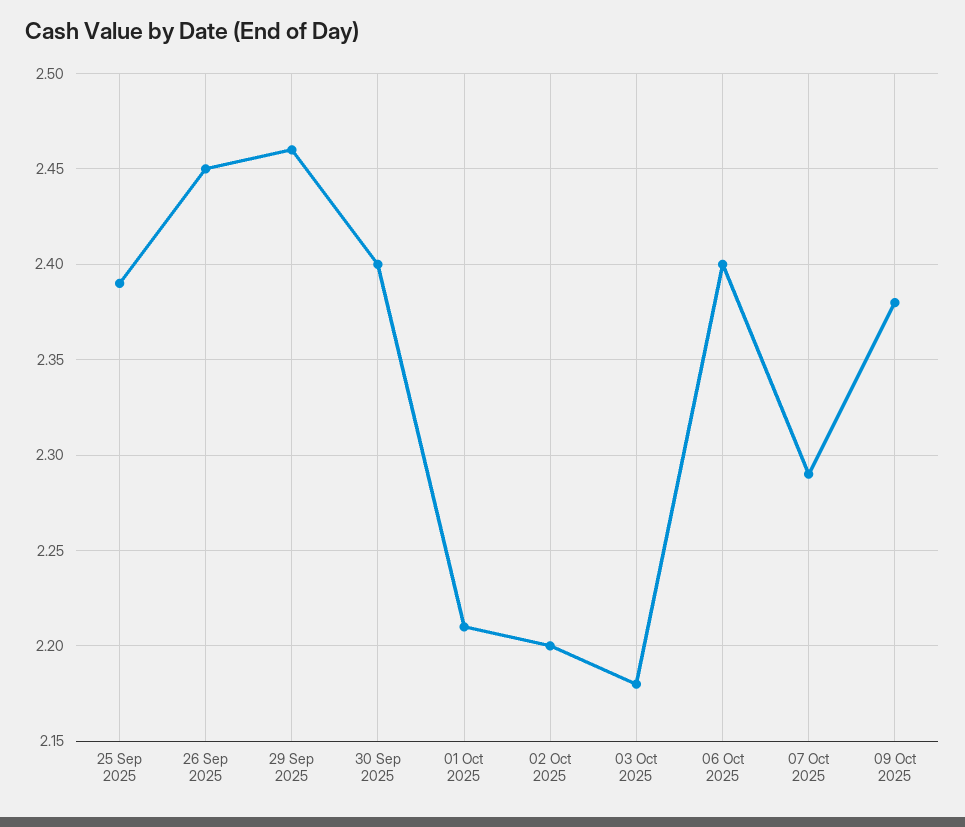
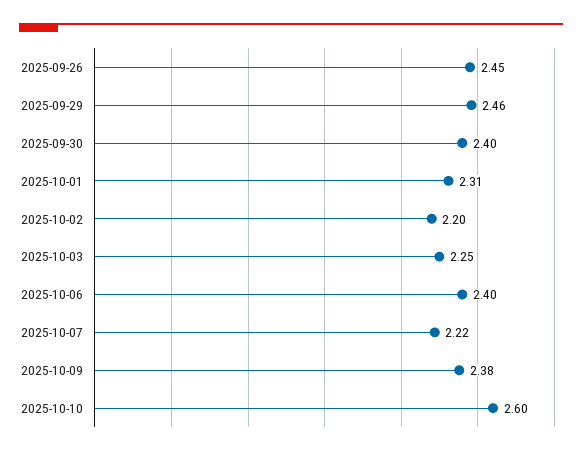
25 Sep 2025: 2.39 -> none
01 Oct 2025: 2.21 -> 2.31
03 Oct 2025: 2.18 -> 2.25
07 Oct 2025: 2.29 -> 2.22
2025-10-10: none -> 2.6

